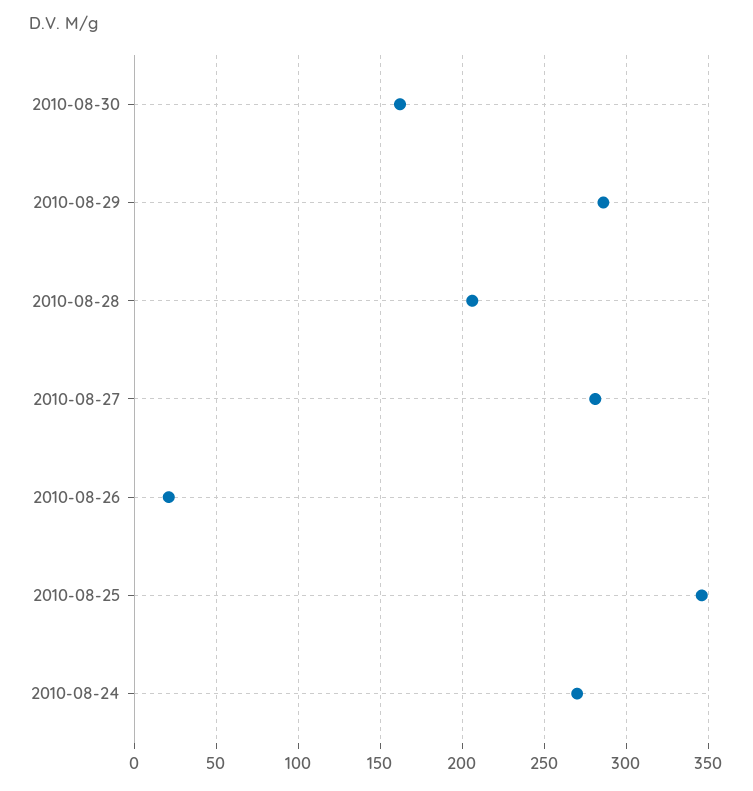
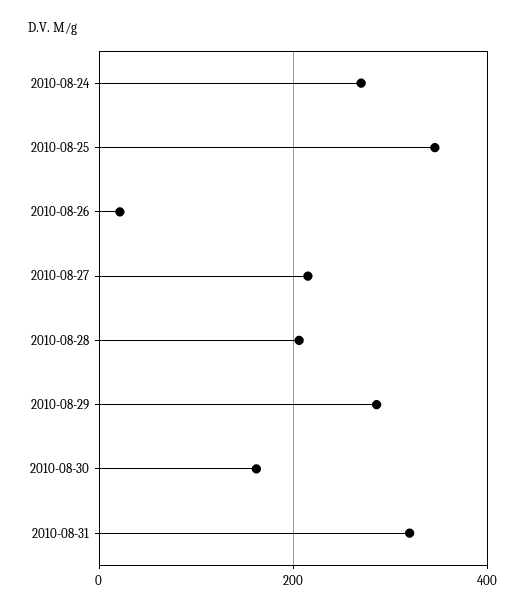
2010-08-27: 280 -> 220
2010-08-31: none -> 320

